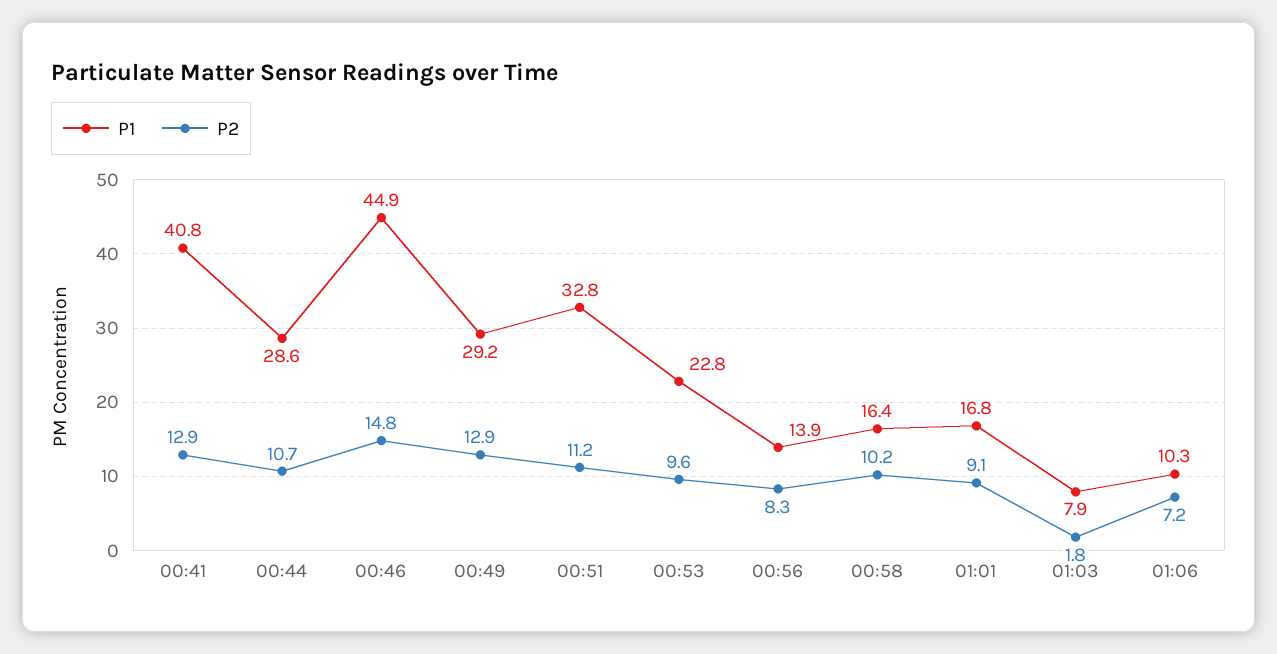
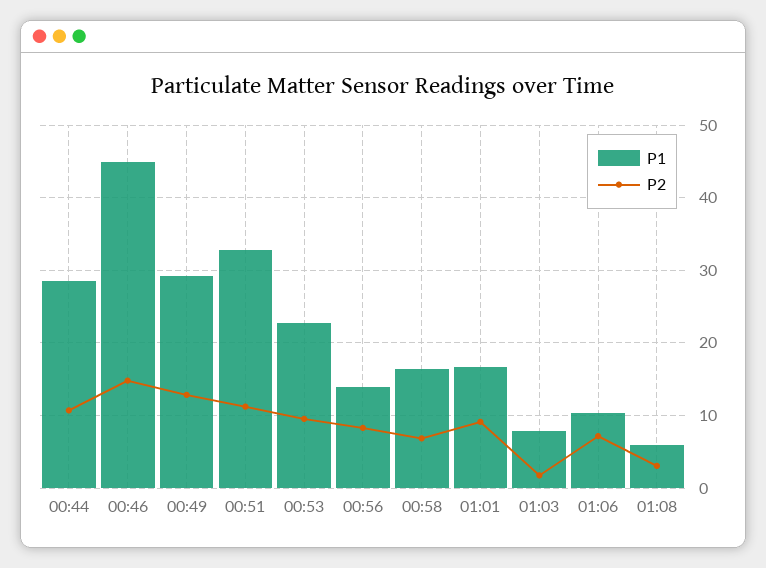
P1, 00:41: 40.8 -> none
P2, 00:41: 12.9 -> none
P2, 00:58: 10.2 -> 7
P1, 01:08: none -> 6
P2, 01:08: none -> 3

